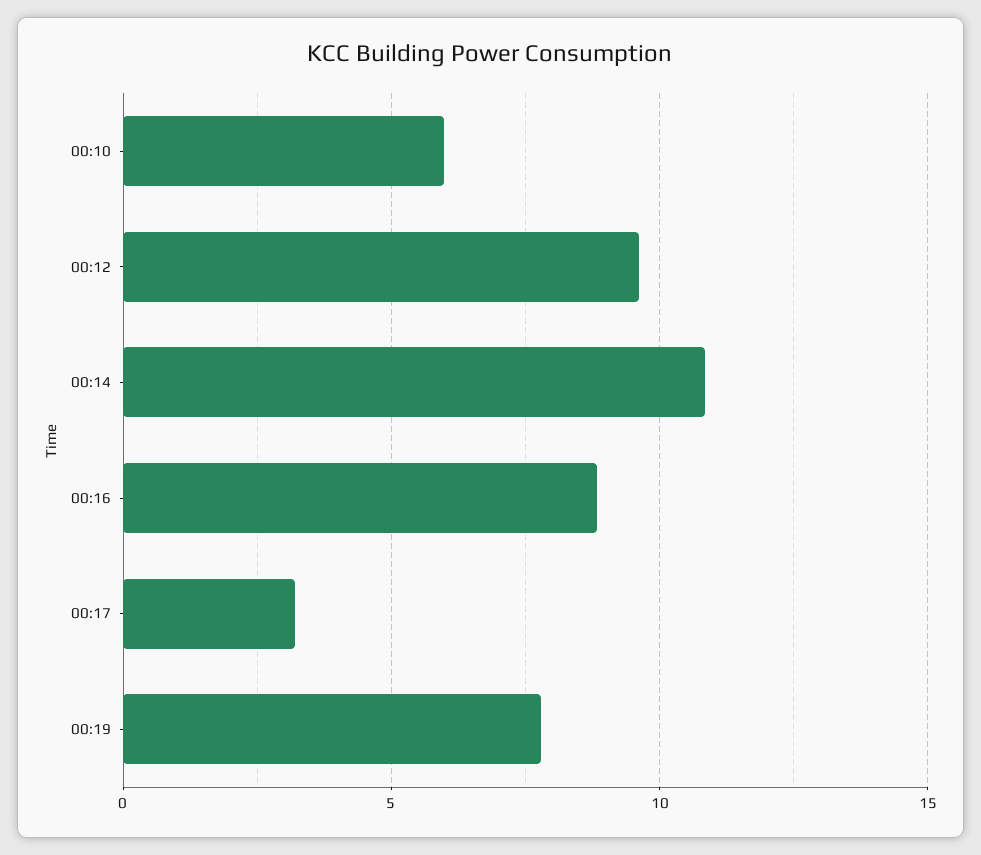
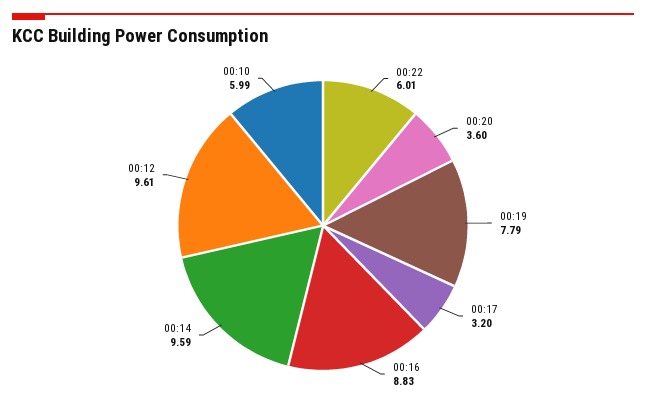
00:14: 11 -> 9.59
00:22: none -> 6.01
00:20: none -> 3.6

